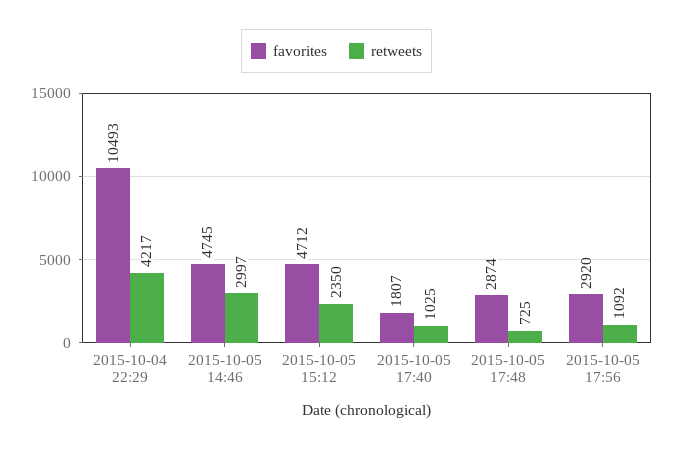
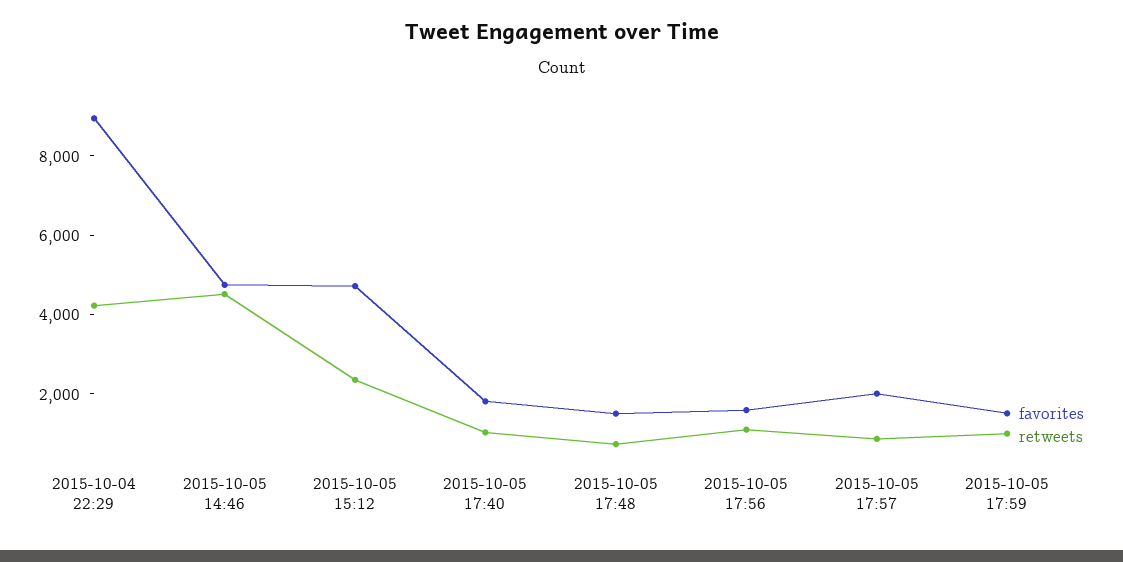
favorites, 2015-10-04 22:29: 10493 -> 9000
retweets, 2015-10-05 14:46: 2997 -> 4500
favorites, 2015-10-05 17:48: 2874 -> 1500
favorites, 2015-10-05 17:56: 2920 -> 1500
favorites, 2015-10-05 17:57: none -> 2000
retweets, 2015-10-05 17:57: none -> 1000
favorites, 2015-10-05 17:59: none -> 1500
retweets, 2015-10-05 17:59: none -> 1000

